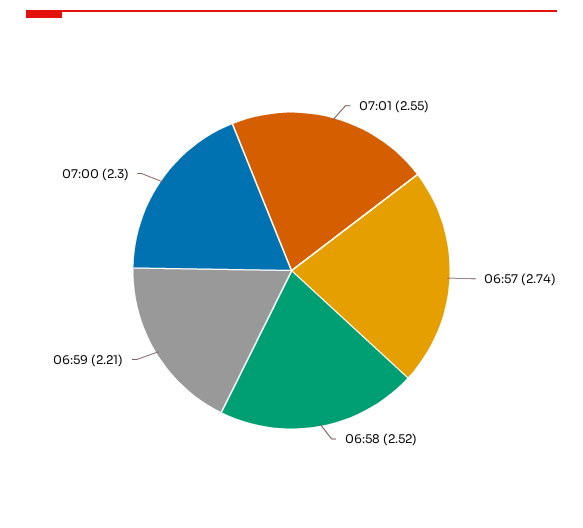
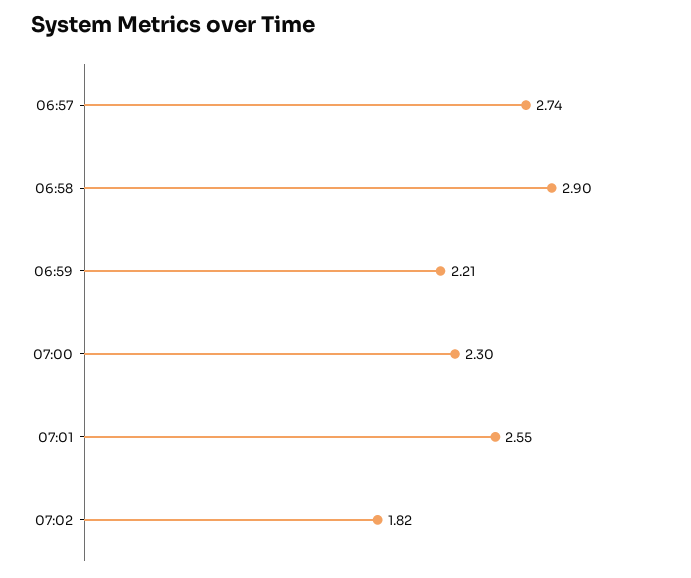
06:58: 2.52 -> 2.9
07:02: none -> 1.82

